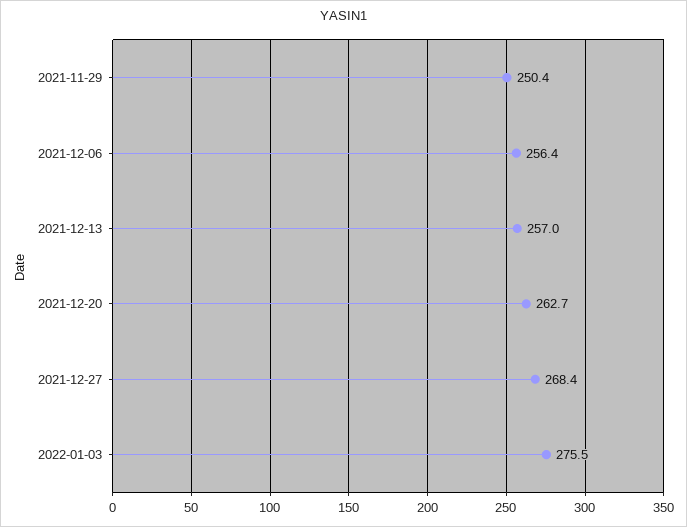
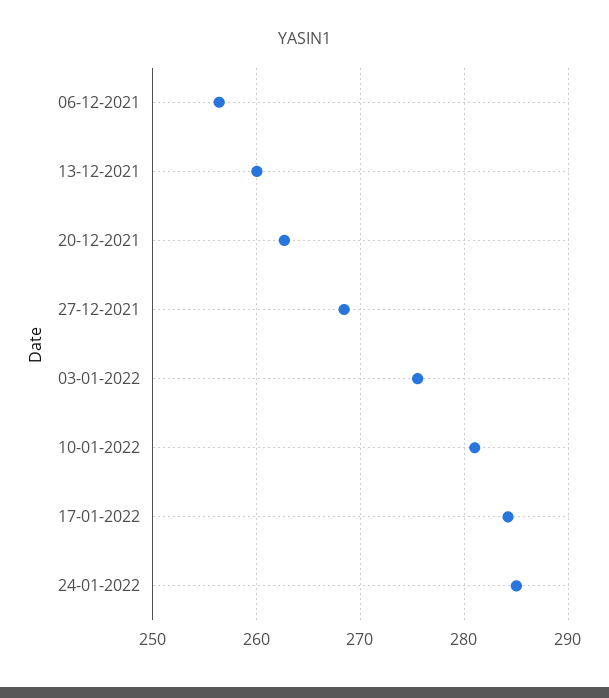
2021-11-29: 250.4 -> none
2021-12-13: 257 -> 260
10-01-2022: none -> 281
17-01-2022: none -> 284
24-01-2022: none -> 285

